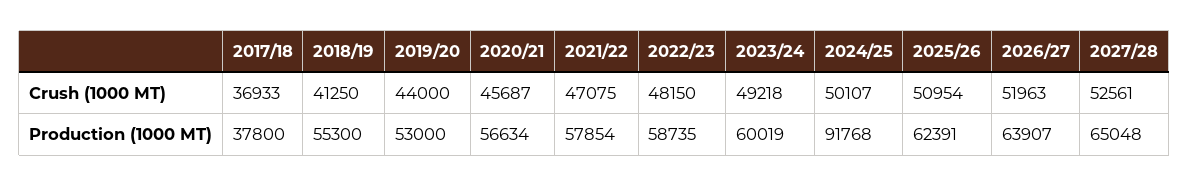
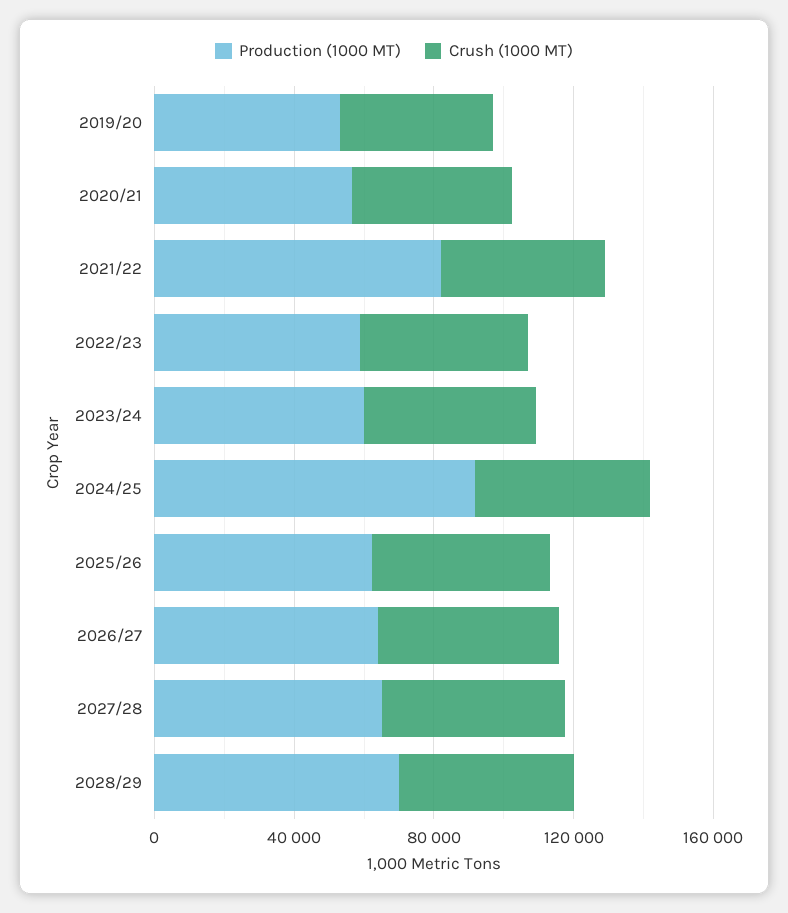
Crush (1000 MT), 2017/18: 36933 -> none
Crush (1000 MT), 2018/19: 41250 -> none
Production (1000 MT), 2017/18: 37800 -> none
Production (1000 MT), 2018/19: 55300 -> none
Production (1000 MT), 2021/22: 57854 -> 80000
Production (1000 MT), 2028/29: none -> 70000
Crush (1000 MT), 2028/29: none -> 50000

